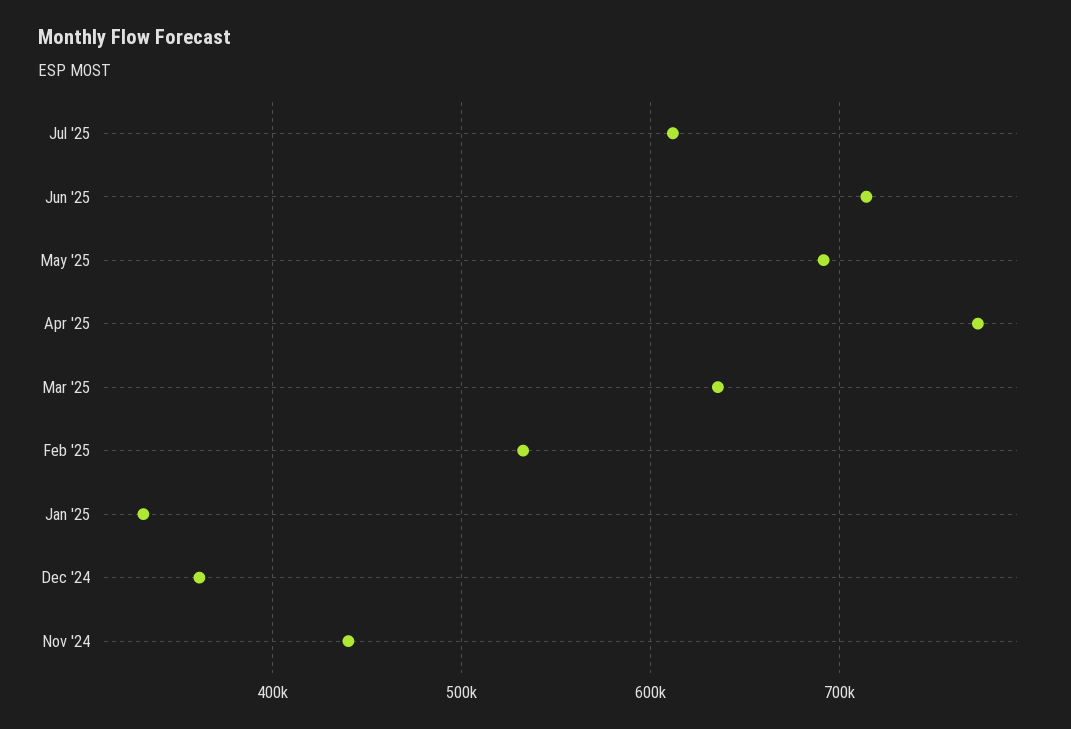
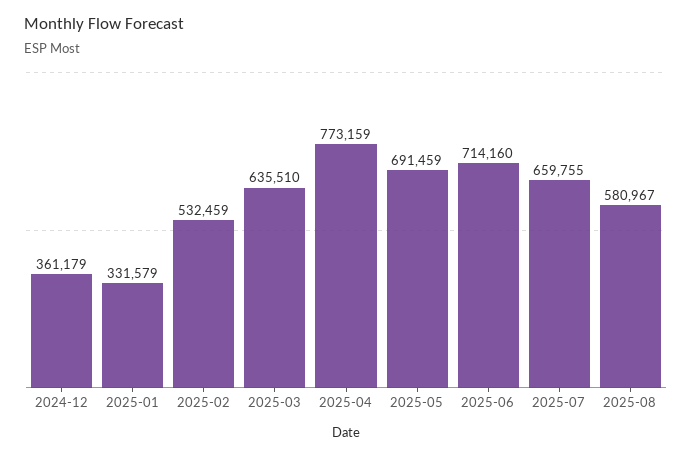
Jul '25: 610000 -> 659755
Nov '24: 440000 -> none
2025-08: none -> 580967

